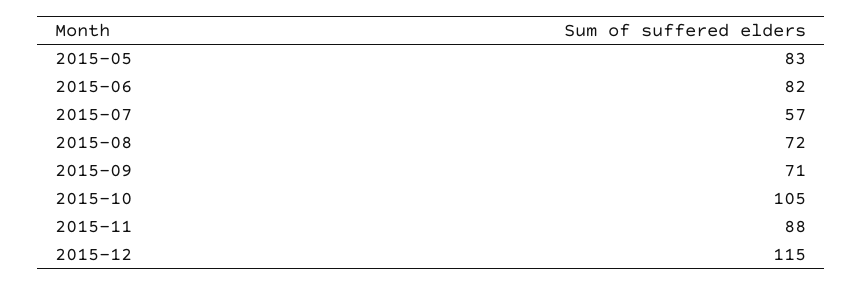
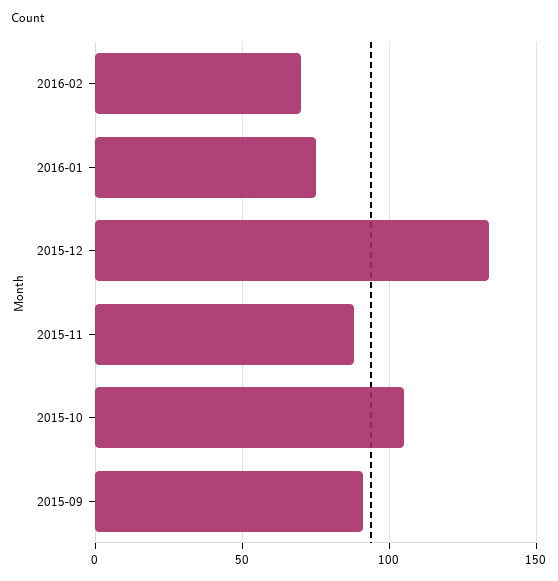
2015-05: 83 -> none
2015-06: 82 -> none
2015-07: 57 -> none
2015-08: 72 -> none
2015-09: 71 -> 90
2015-12: 115 -> 135
2016-02: none -> 70
2016-01: none -> 75

